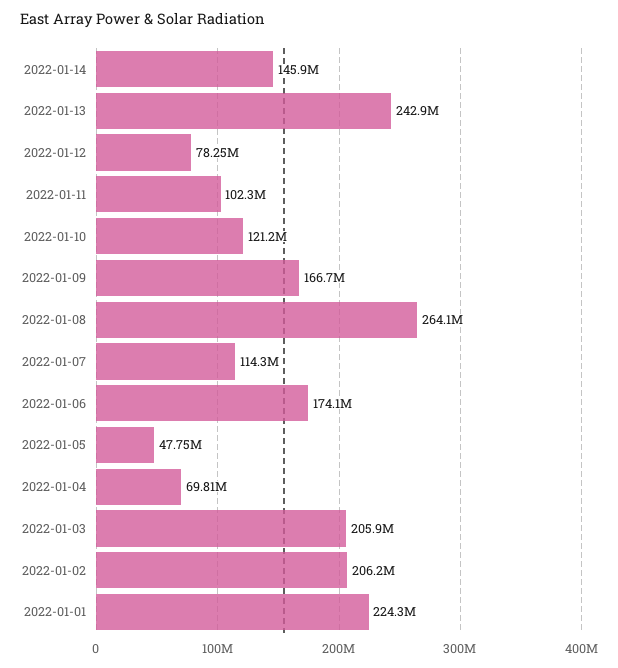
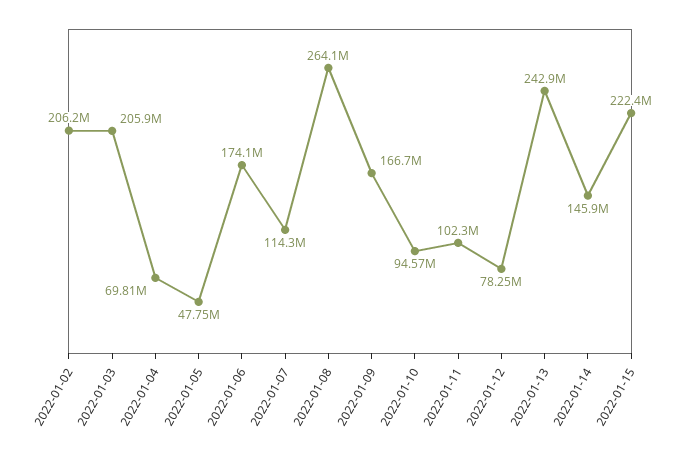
2022-01-10: 121200000 -> 94570000
2022-01-01: 224300000 -> none
2022-01-15: none -> 222400000

